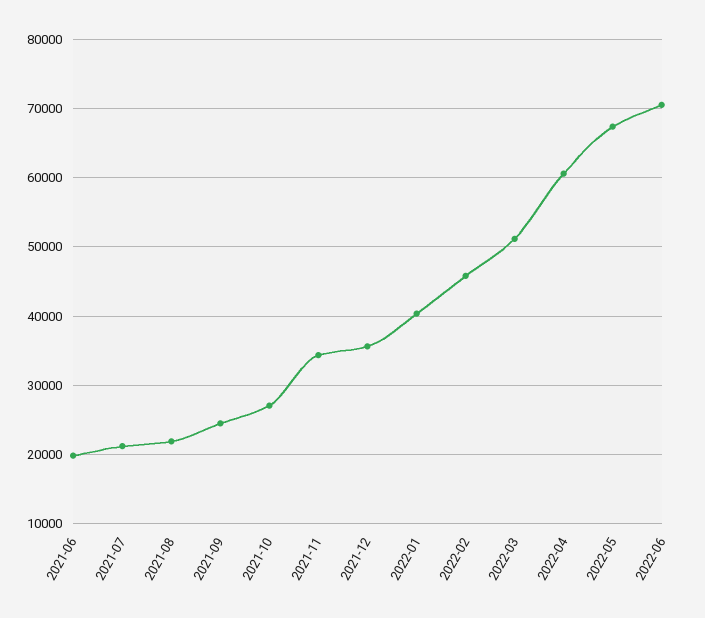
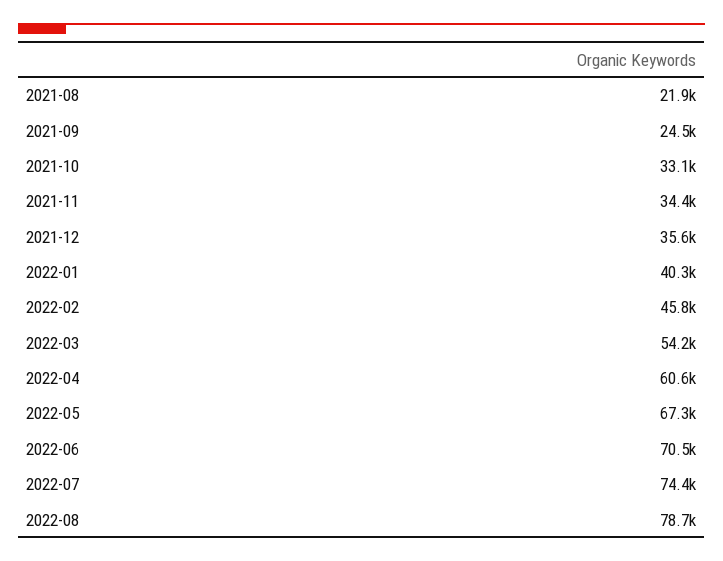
2021-06: 20000 -> none
2021-07: 21000 -> none
2021-10: 27000 -> 33100
2022-03: 51000 -> 54200
2022-07: none -> 74400
2022-08: none -> 78700

